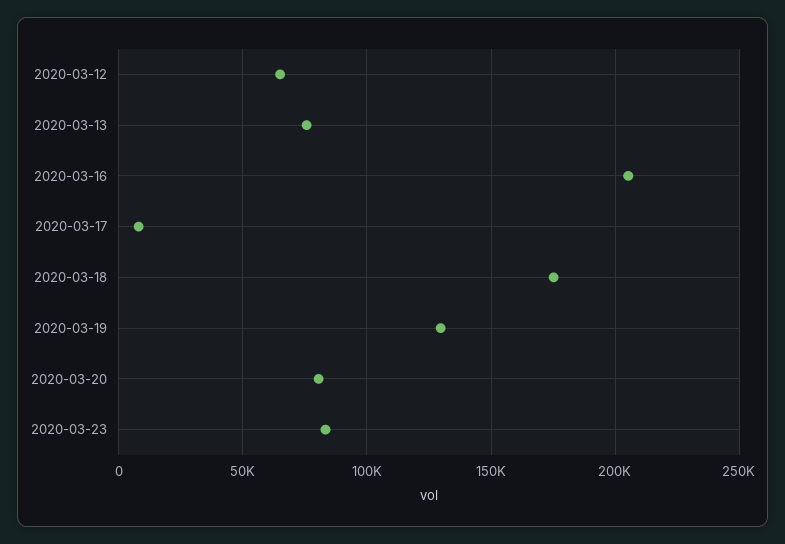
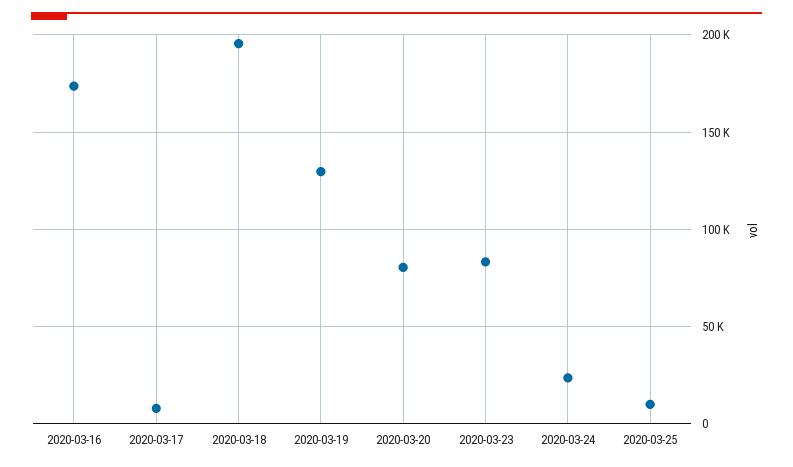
2020-03-12: 65000 -> none
2020-03-13: 75000 -> none
2020-03-16: 205000 -> 175000
2020-03-18: 175000 -> 195000
2020-03-24: none -> 25000
2020-03-25: none -> 10000

